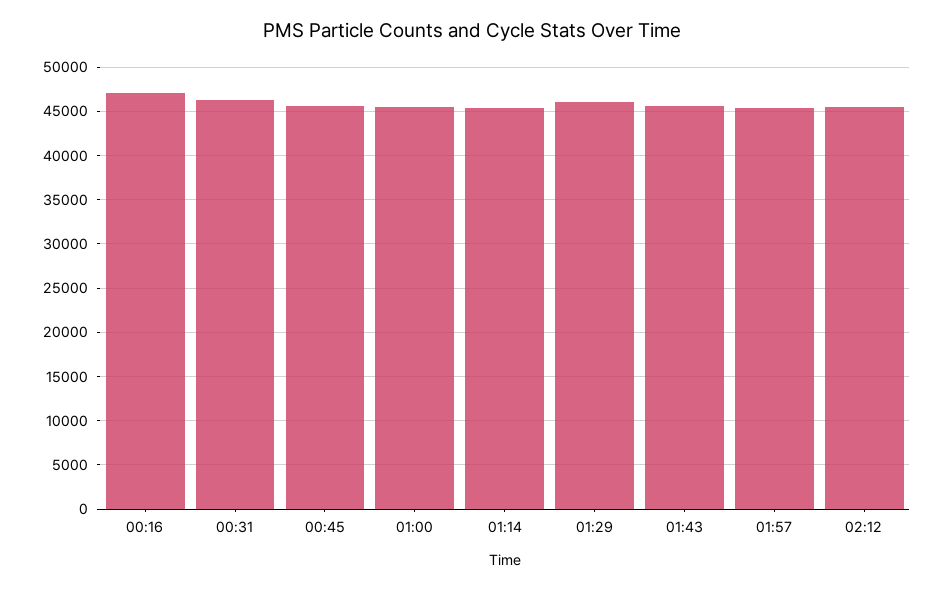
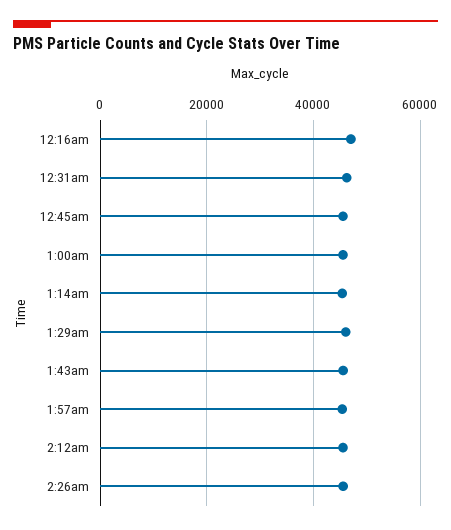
2:26am: none -> 46000

